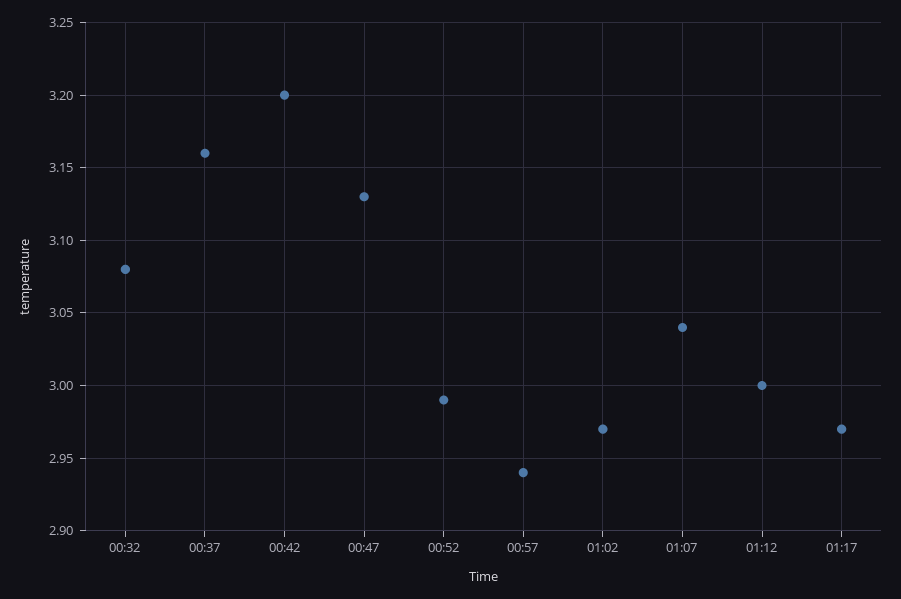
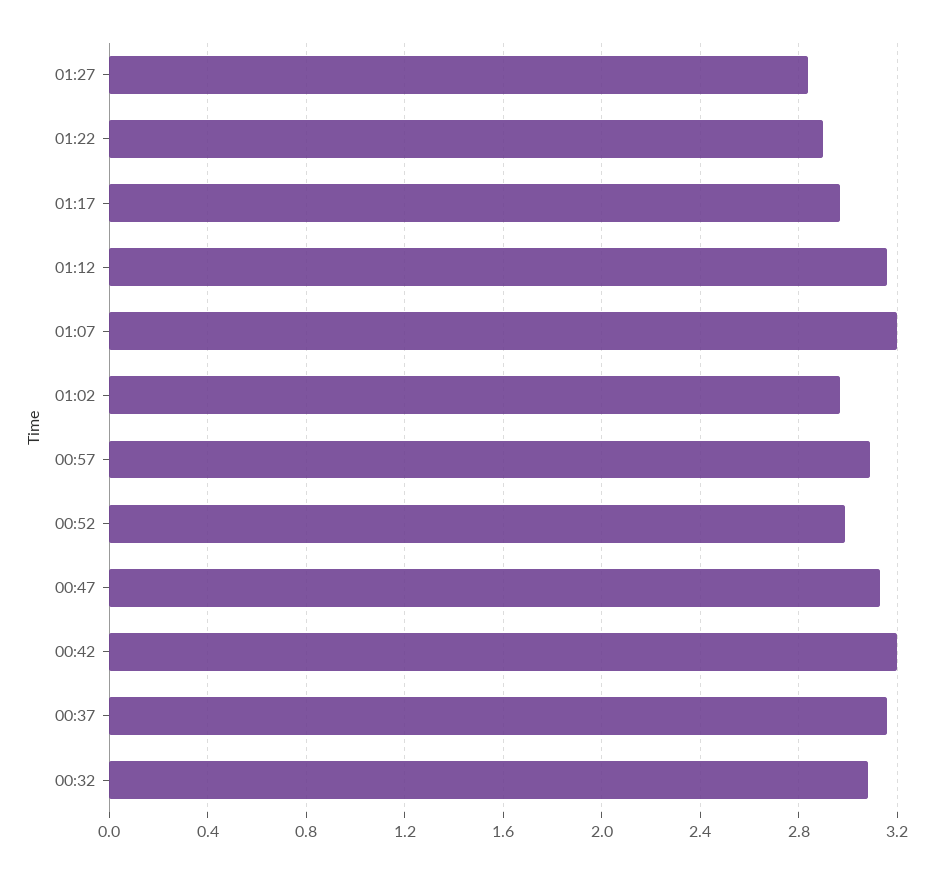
00:57: 2.94 -> 3.1
01:07: 3.04 -> 3.2
01:12: 3 -> 3.15
01:27: none -> 2.85
01:22: none -> 2.9

